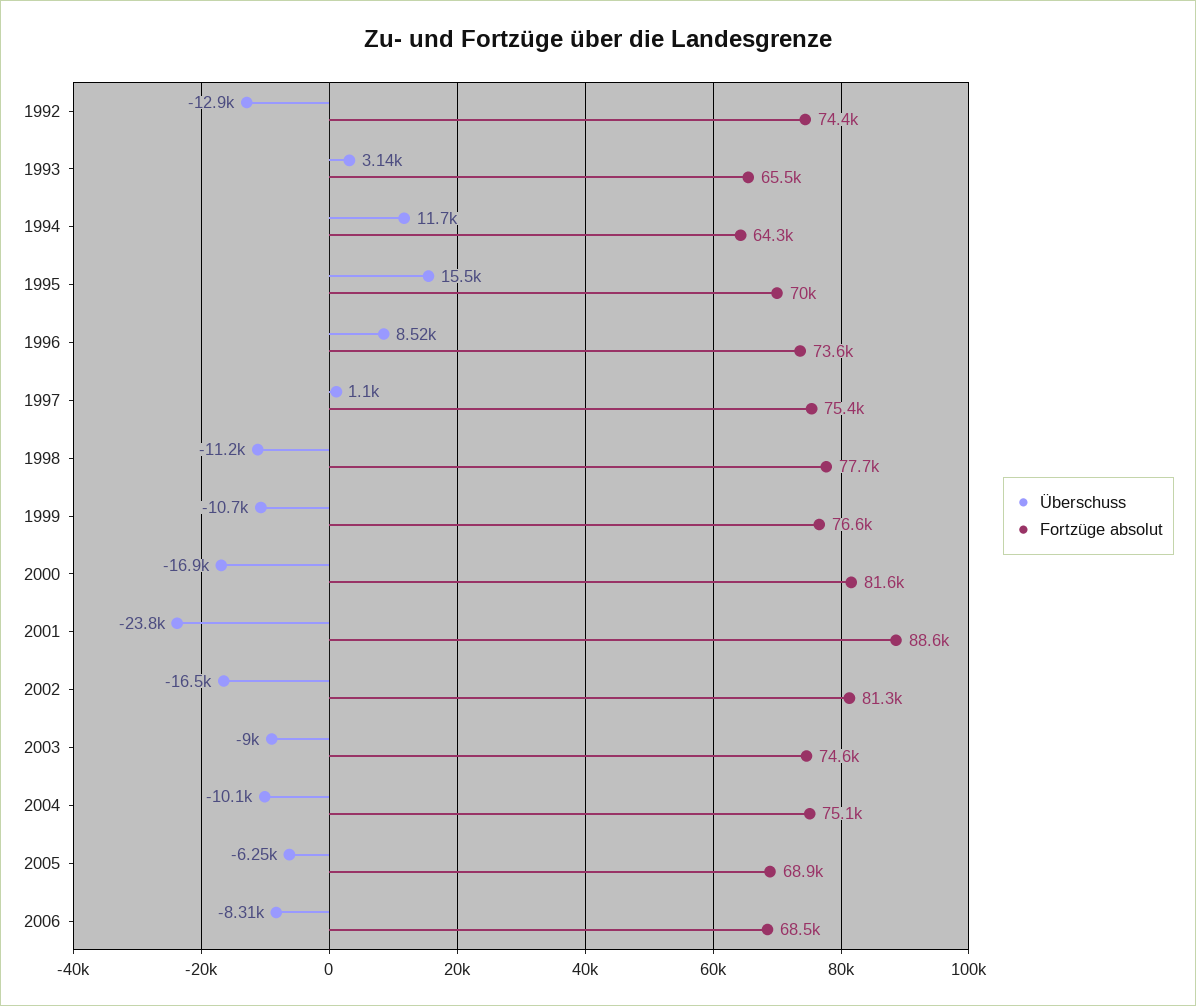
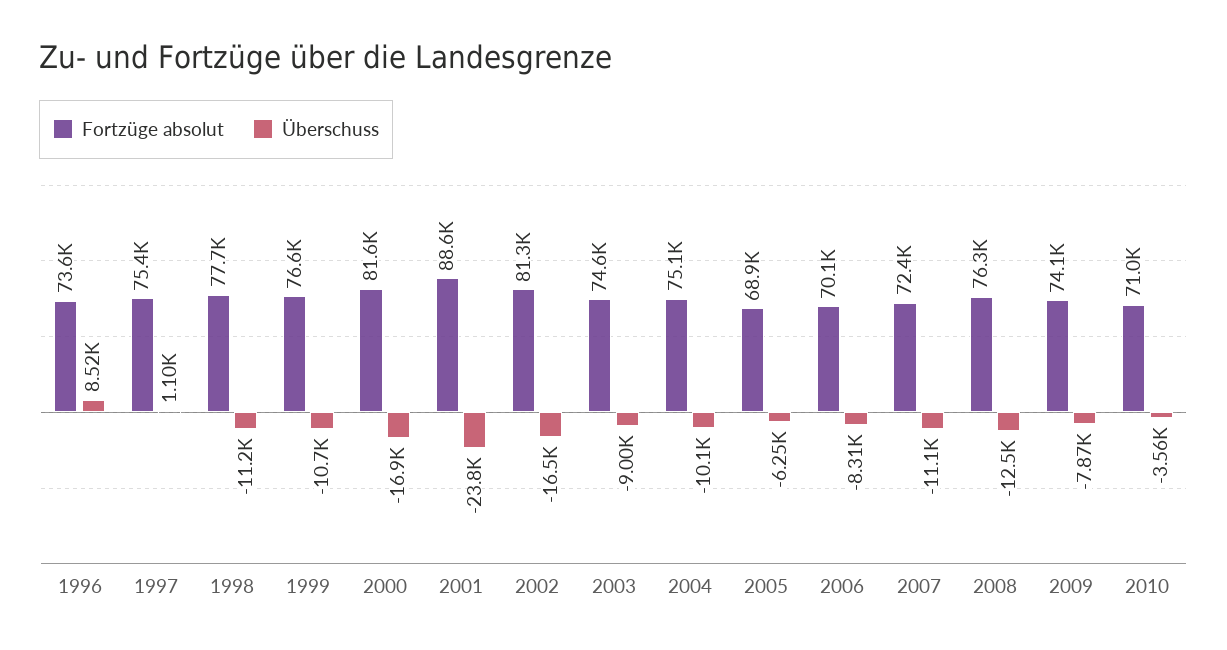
Überschuss, 1992: -12900 -> none
Fortzüge absolut, 1992: 74400 -> none
Überschuss, 1993: 3140 -> none
Fortzüge absolut, 1993: 65500 -> none
Überschuss, 1994: 11700 -> none
Fortzüge absolut, 1994: 64300 -> none
Überschuss, 1995: 15500 -> none
Fortzüge absolut, 1995: 70000 -> none
Fortzüge absolut, 2006: 68500 -> 70100
Fortzüge absolut, 2007: none -> 72400
Überschuss, 2007: none -> -11100
Fortzüge absolut, 2008: none -> 76300
Überschuss, 2008: none -> -12500
Fortzüge absolut, 2009: none -> 74100
Überschuss, 2009: none -> -7870
Fortzüge absolut, 2010: none -> 71000
Überschuss, 2010: none -> -3560

